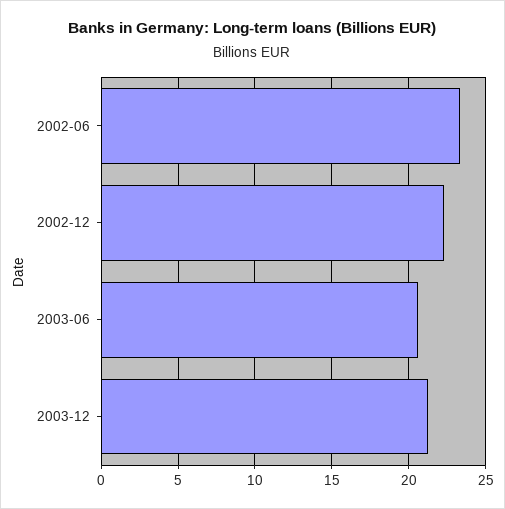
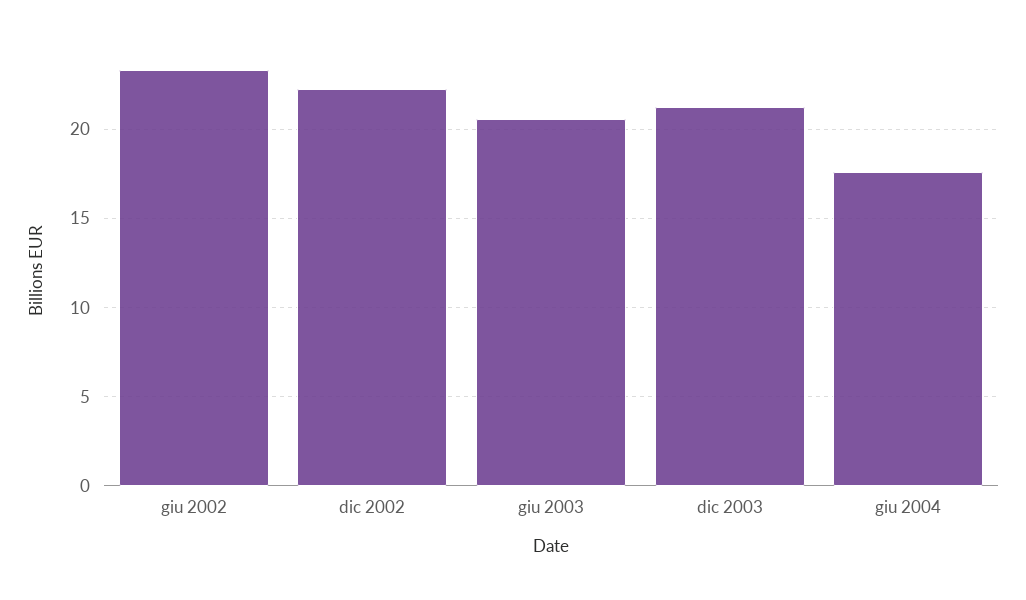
giu 2004: none -> 17.5

